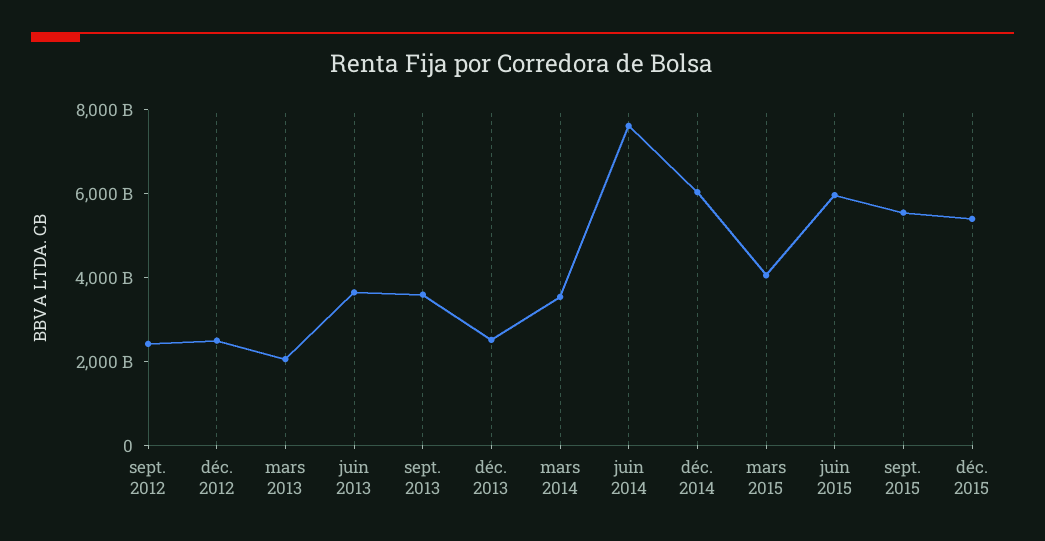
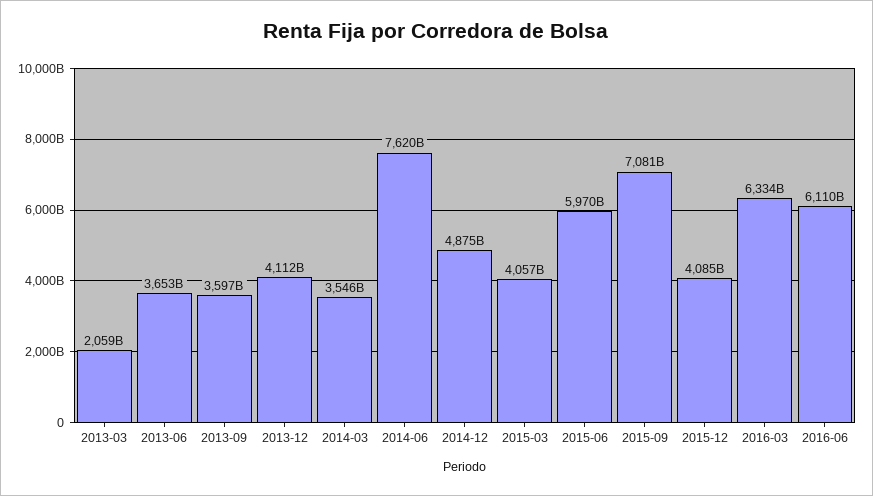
sept. 2012: 2500000000000 -> none
déc. 2012: 2500000000000 -> none
déc. 2013: 2500000000000 -> 4112000000000
déc. 2014: 6000000000000 -> 4875000000000
sept. 2015: 5500000000000 -> 7081000000000
déc. 2015: 5500000000000 -> 4085000000000
2016-03: none -> 6334000000000
2016-06: none -> 6110000000000

